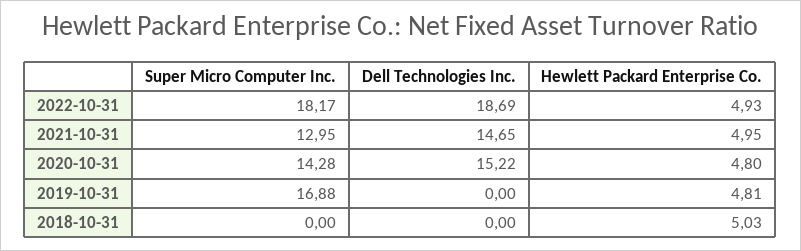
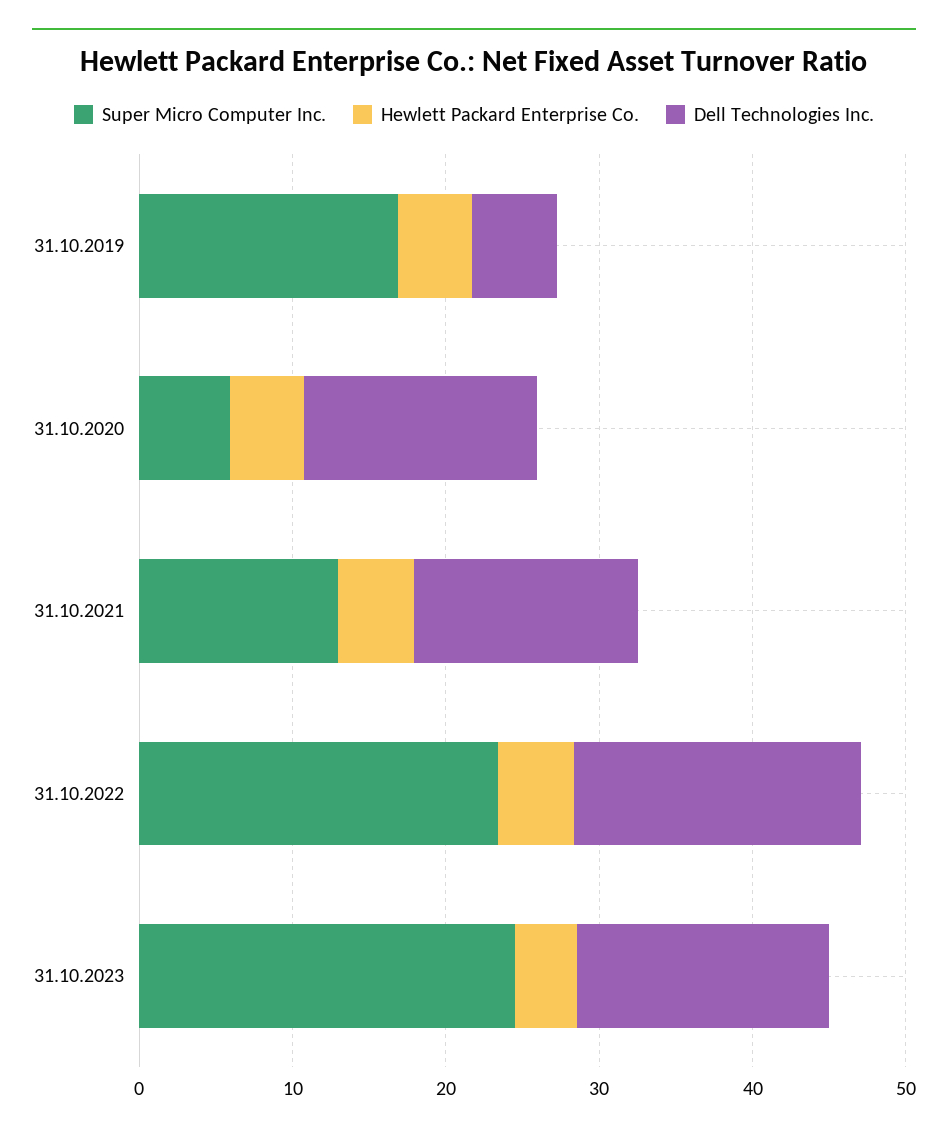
Super Micro Computer Inc., 2022-10-31: 18.17 -> 24
Super Micro Computer Inc., 2020-10-31: 14.28 -> 6
Dell Technologies Inc., 2019-10-31: 0 -> 6
Super Micro Computer Inc., 2018-10-31: 0 -> none
Dell Technologies Inc., 2018-10-31: 0 -> none
Hewlett Packard Enterprise Co., 2018-10-31: 5.03 -> none
Super Micro Computer Inc., 31.10.2023: none -> 24
Hewlett Packard Enterprise Co., 31.10.2023: none -> 4
Dell Technologies Inc., 31.10.2023: none -> 16

